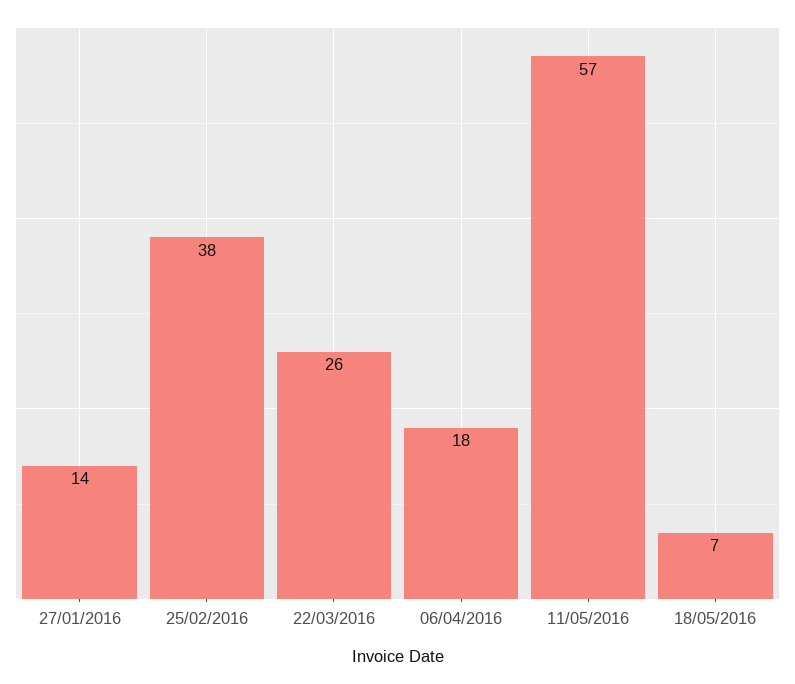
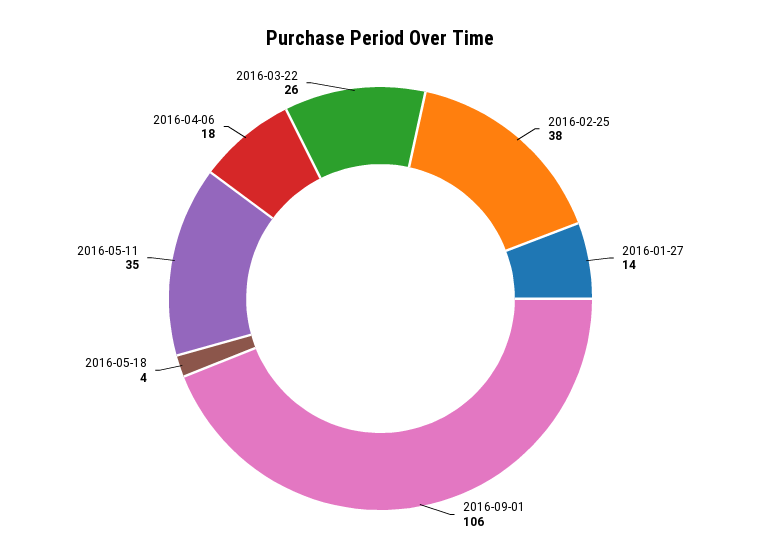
11/05/2016: 57 -> 35
18/05/2016: 7 -> 4
2016-09-01: none -> 106

